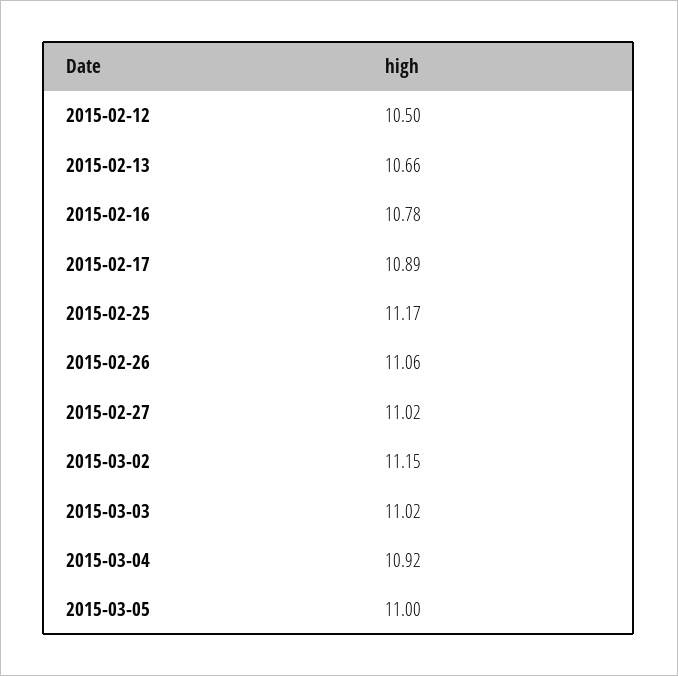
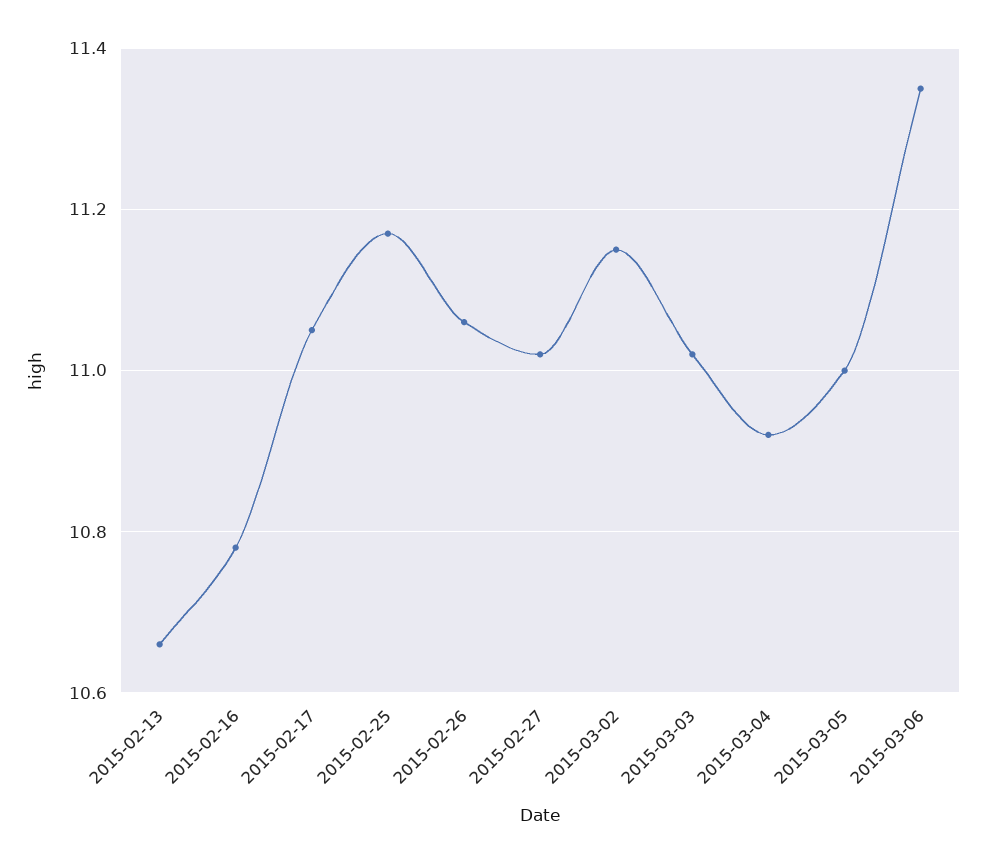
2015-02-12: 10.5 -> none
2015-02-17: 10.89 -> 11.05
2015-03-06: none -> 11.35

